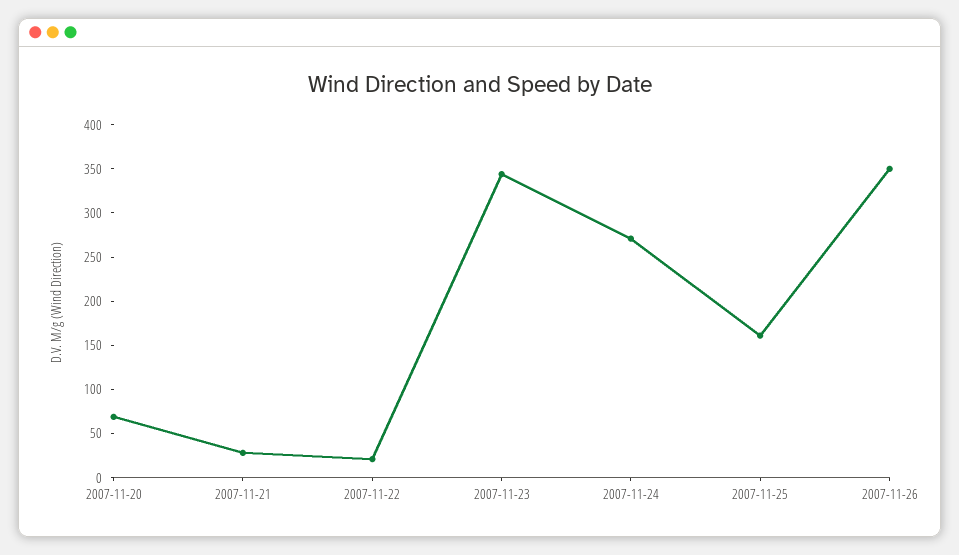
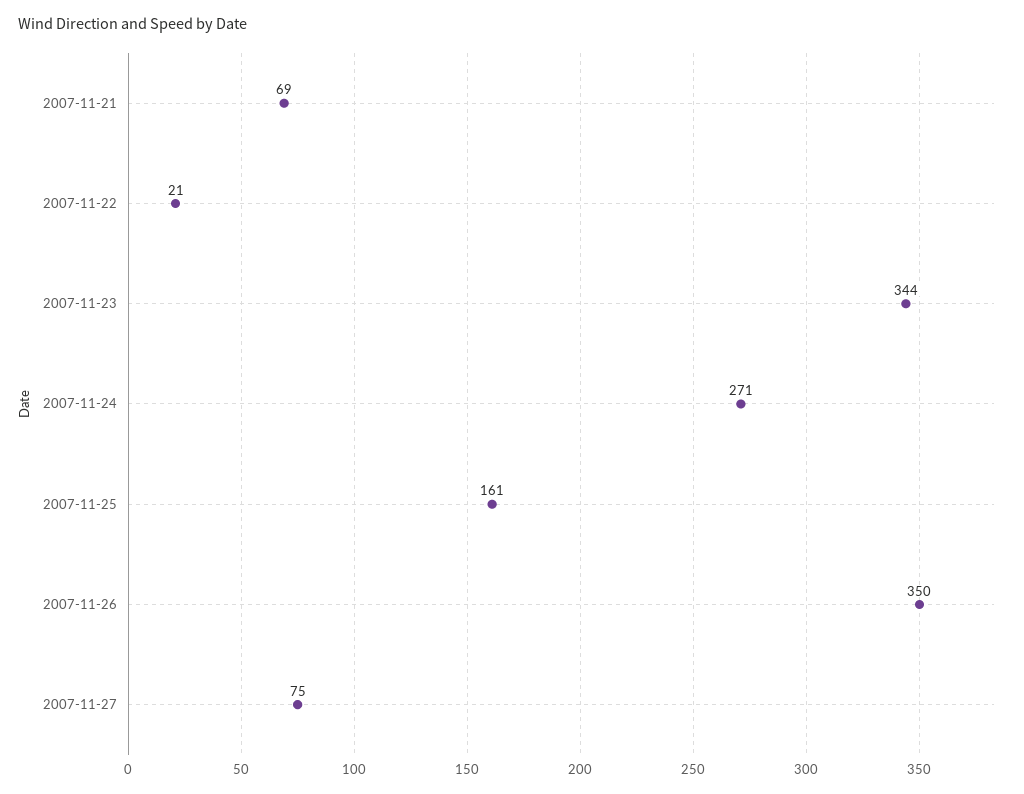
2007-11-20: 70 -> none
2007-11-21: 30 -> 69
2007-11-27: none -> 75

